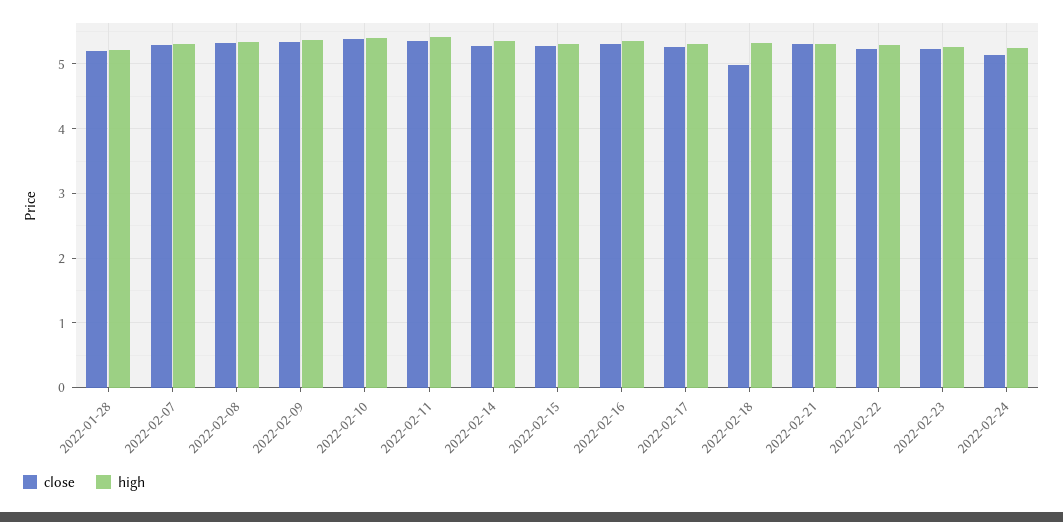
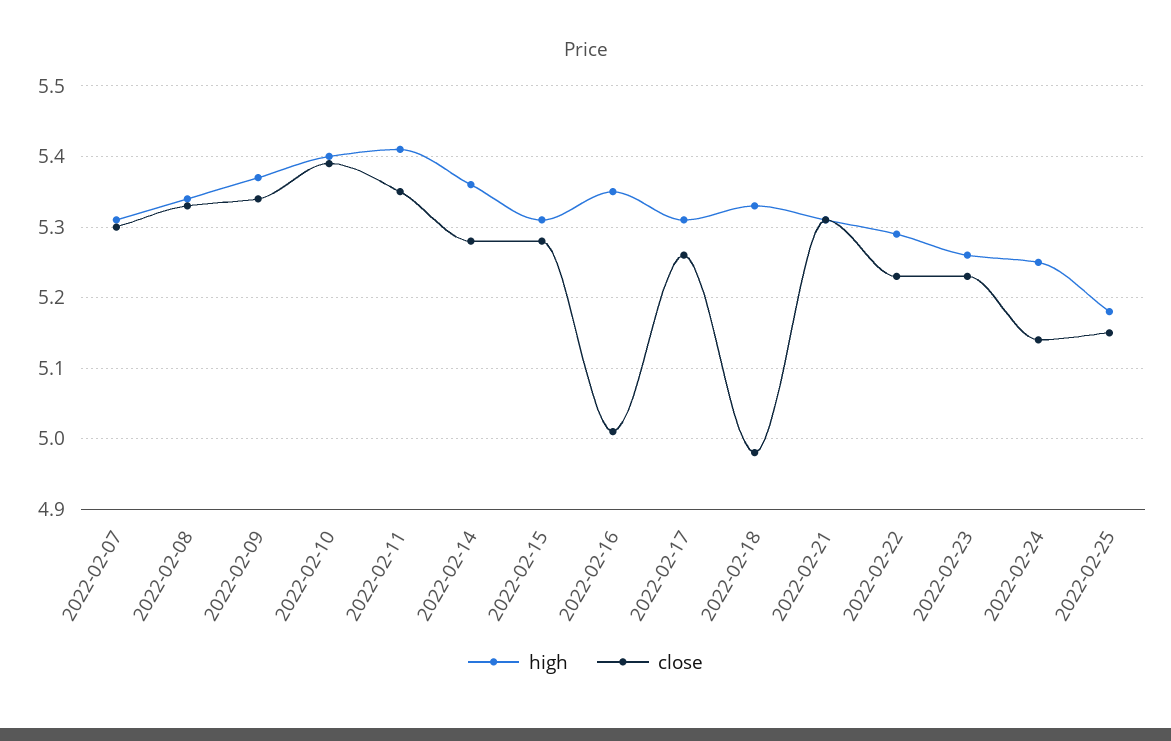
close, 2022-01-28: 5.2 -> none
high, 2022-01-28: 5.2 -> none
close, 2022-02-16: 5.3 -> 5.01
high, 2022-02-25: none -> 5.18
close, 2022-02-25: none -> 5.15

